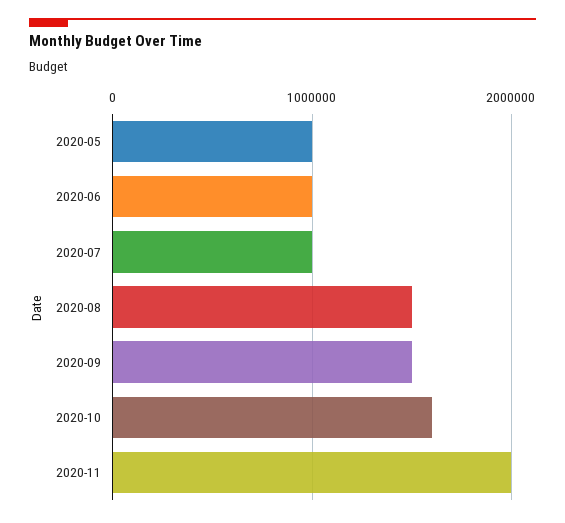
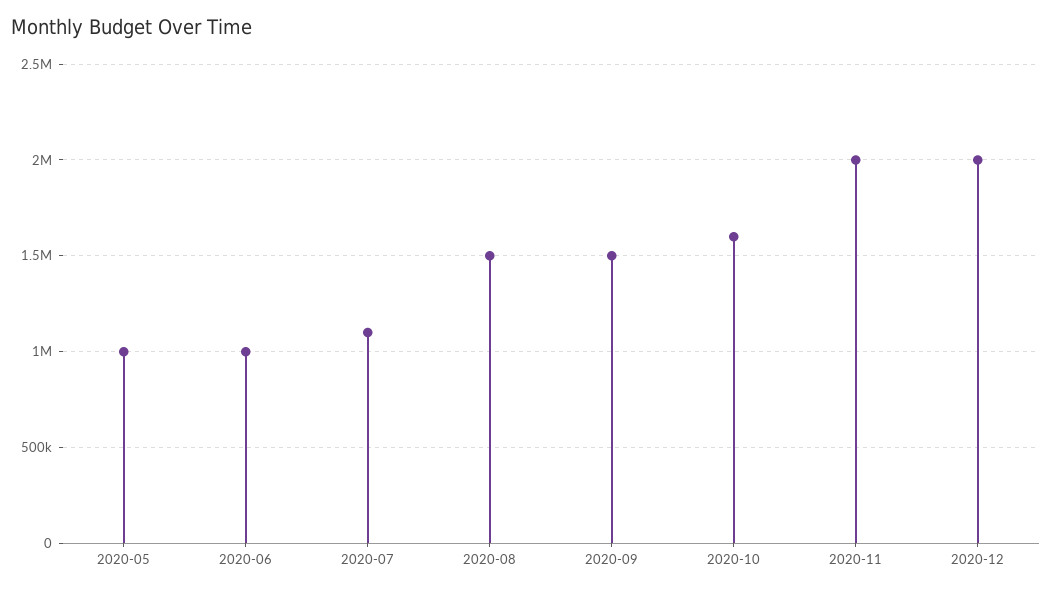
2020-07: 1000000 -> 1100000
2020-12: none -> 2000000

